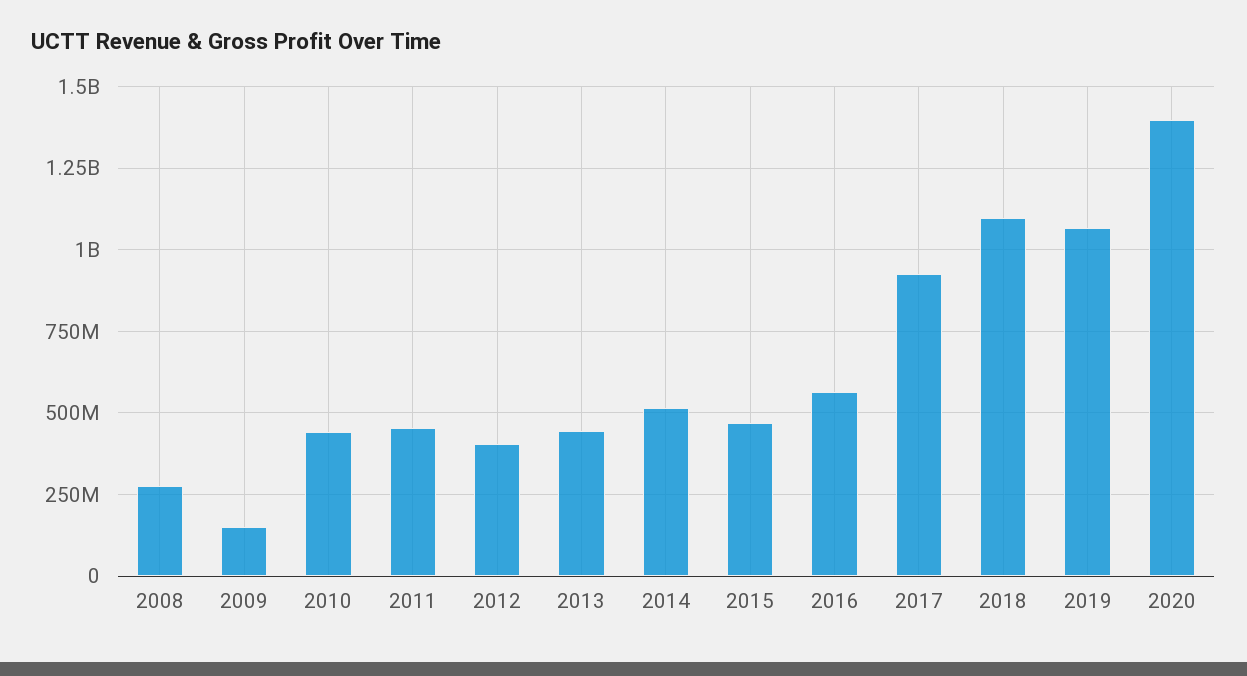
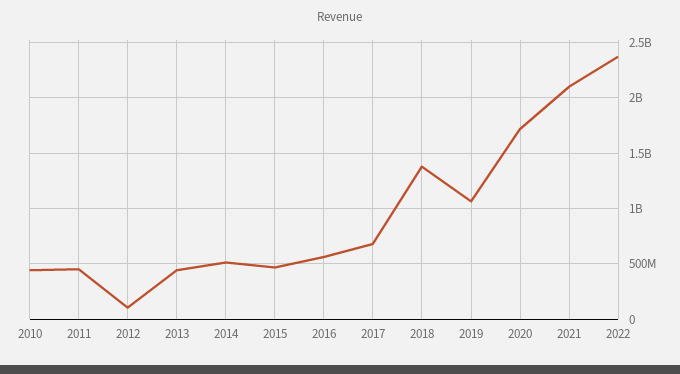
2008: 275000000 -> none
2009: 150000000 -> none
2012: 400000000 -> 100000000
2017: 925000000 -> 700000000
2018: 1100000000 -> 1400000000
2020: 1400000000 -> 1700000000
2021: none -> 2100000000
2022: none -> 2400000000

